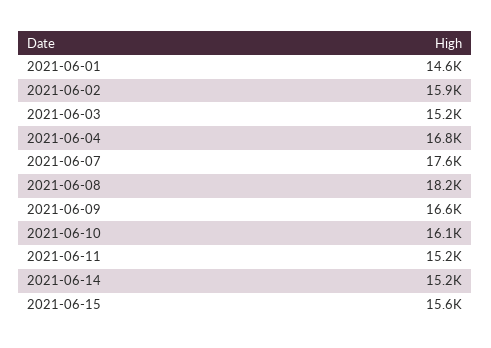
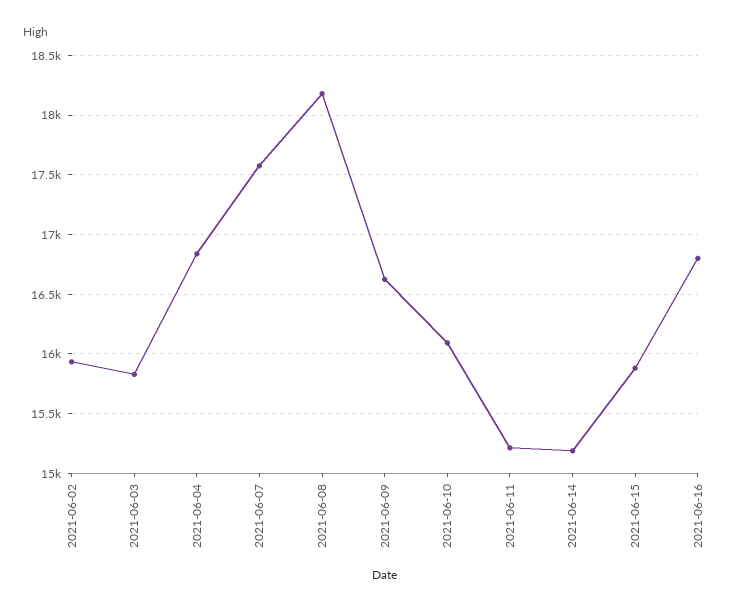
2021-06-01: 14600 -> none
2021-06-03: 15200 -> 15800
2021-06-15: 15600 -> 15900
2021-06-16: none -> 16800

